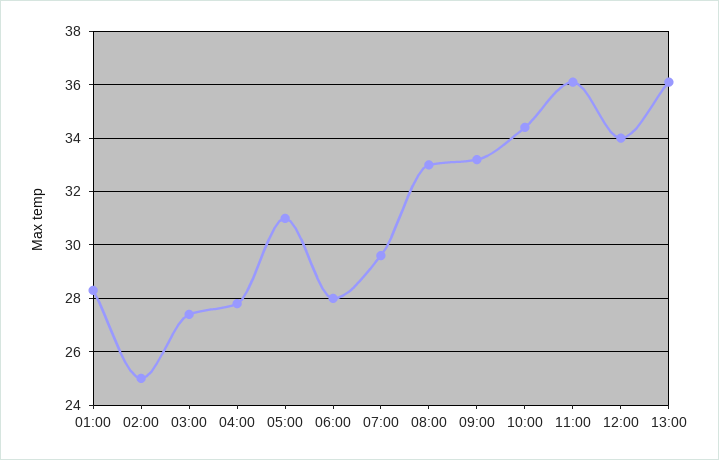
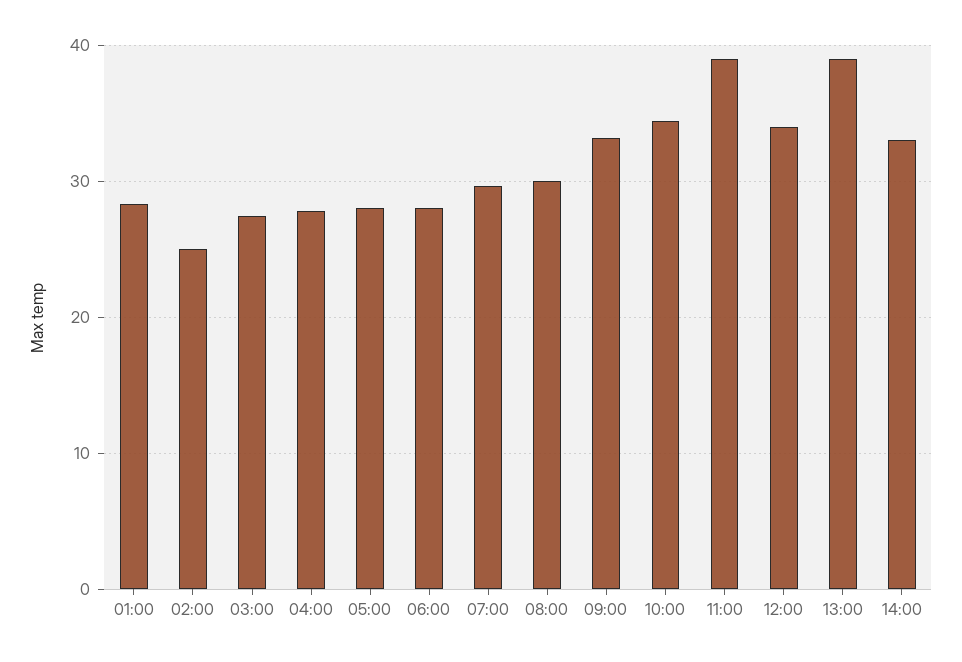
05:00: 31 -> 28
08:00: 33 -> 30
11:00: 36 -> 39
13:00: 36 -> 39
14:00: none -> 33

